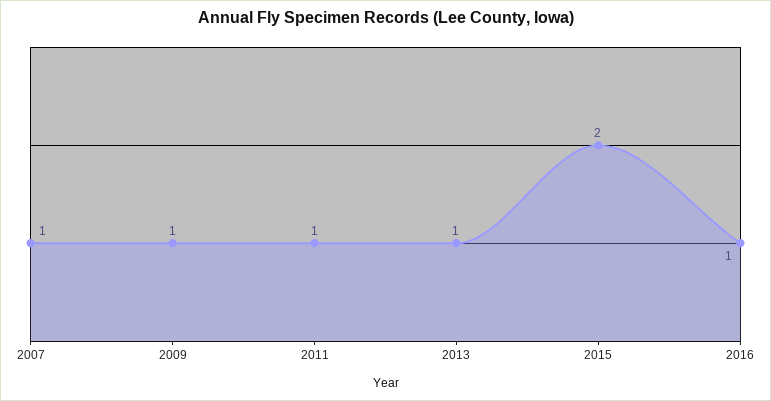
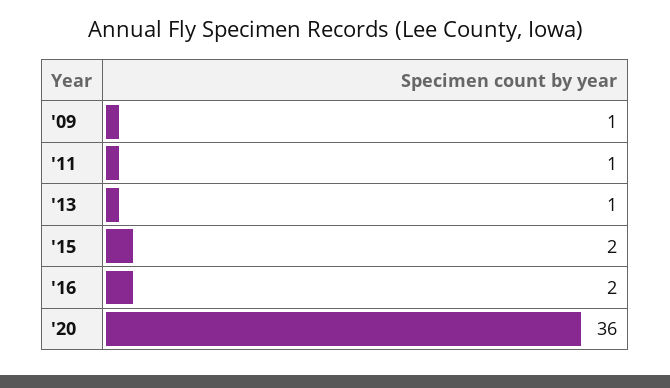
2007: 1 -> none
2016: 1 -> 2
'20: none -> 36

